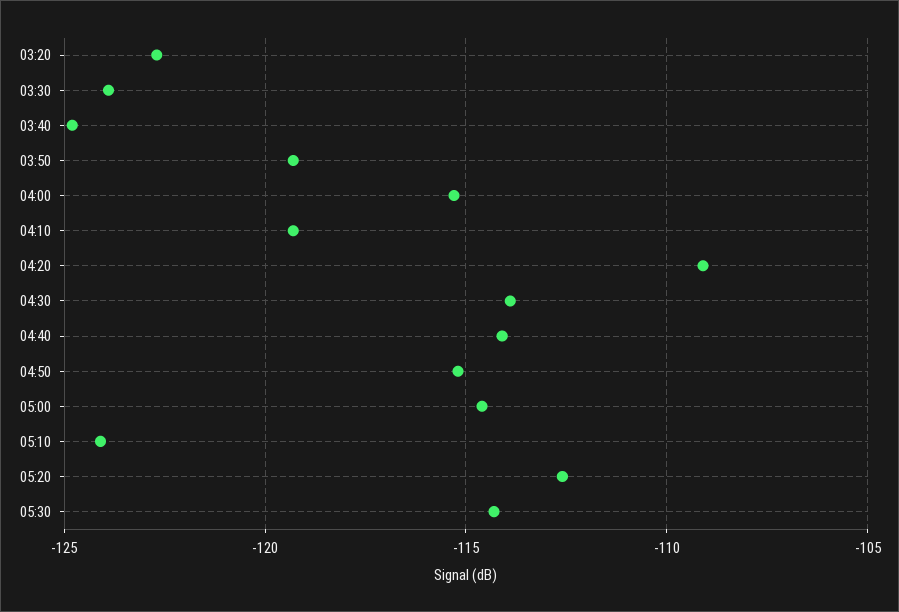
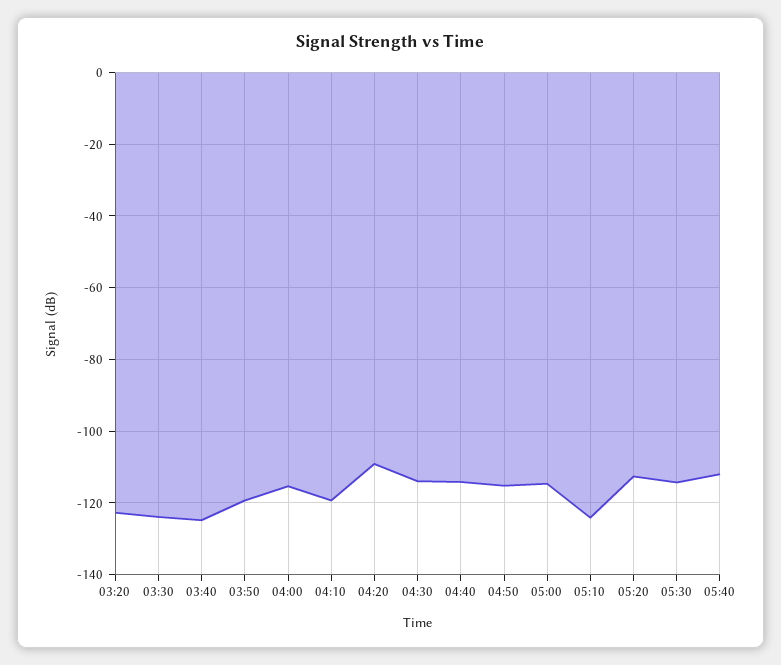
05:40: none -> -112

